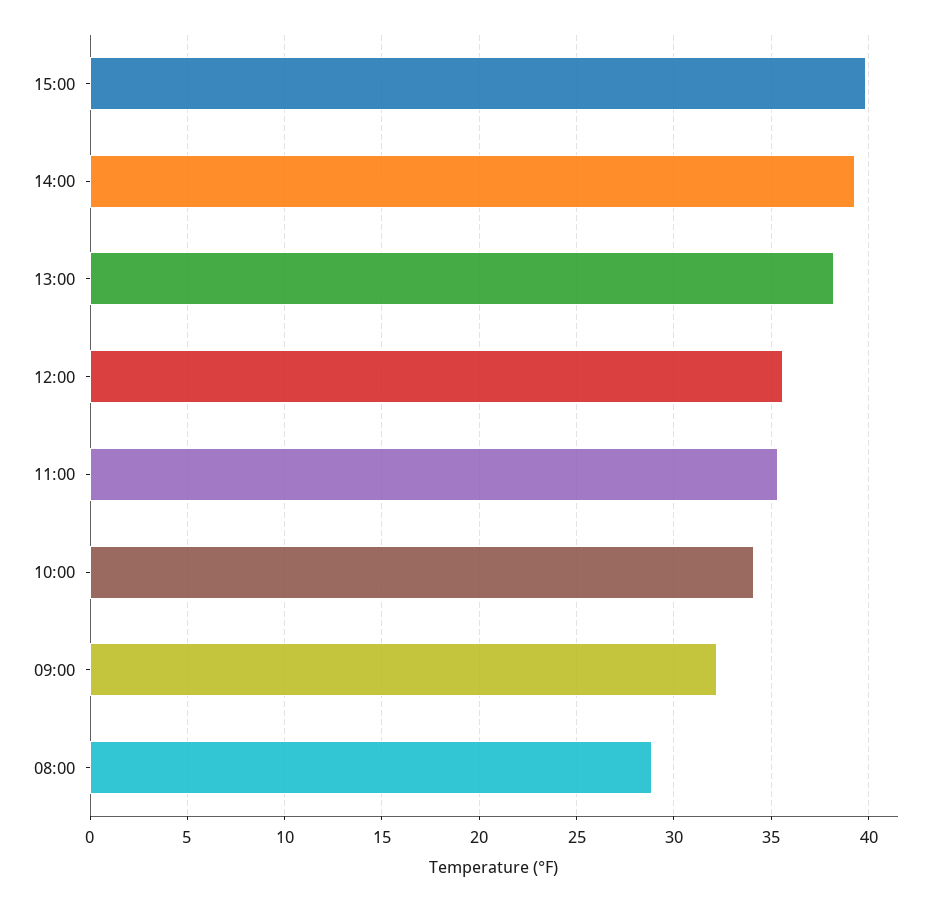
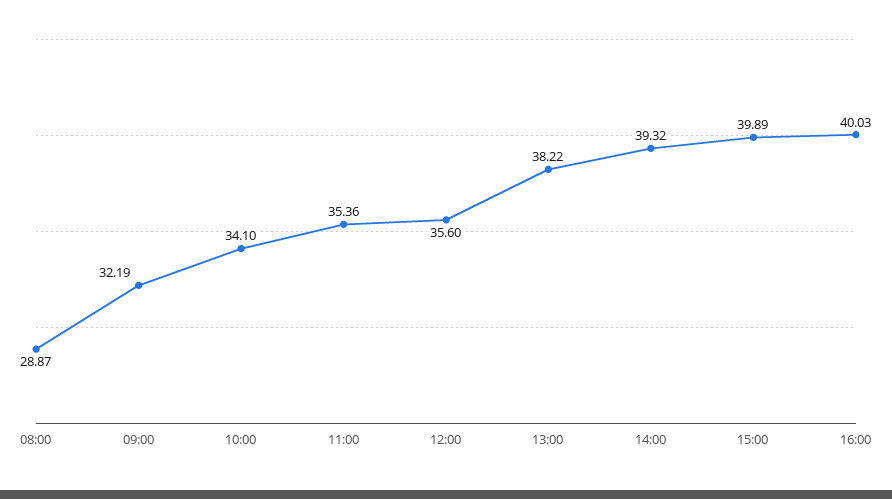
16:00: none -> 40.03

